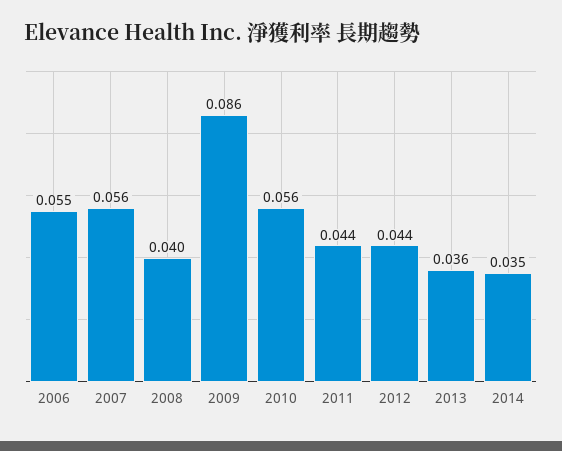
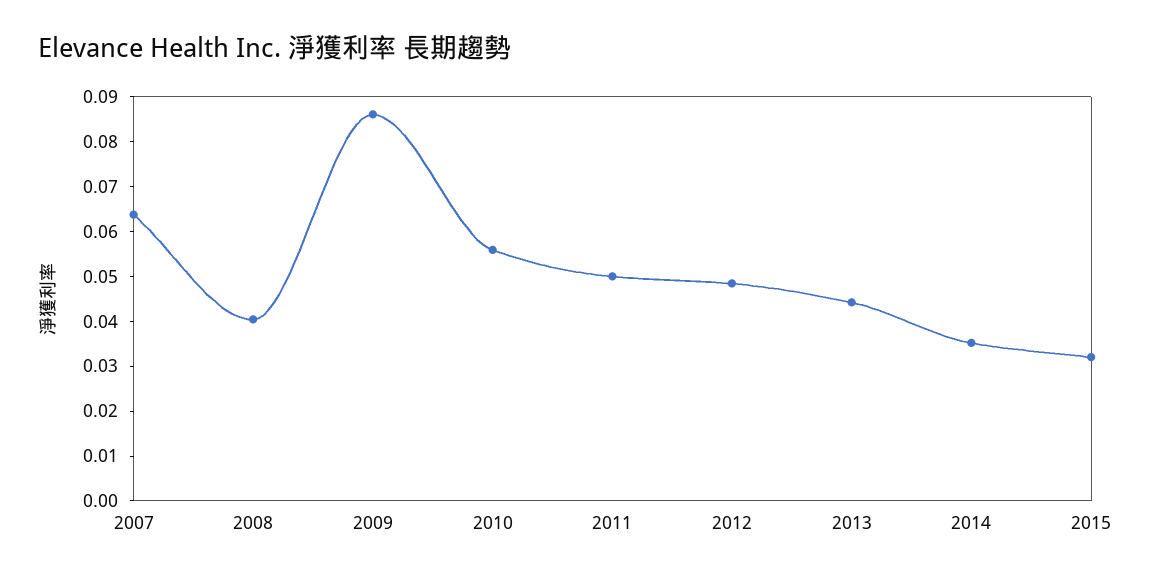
2006: 0.055 -> none
2007: 0.056 -> 0.064
2011: 0.044 -> 0.05
2012: 0.044 -> 0.048
2013: 0.036 -> 0.044
2015: none -> 0.032

